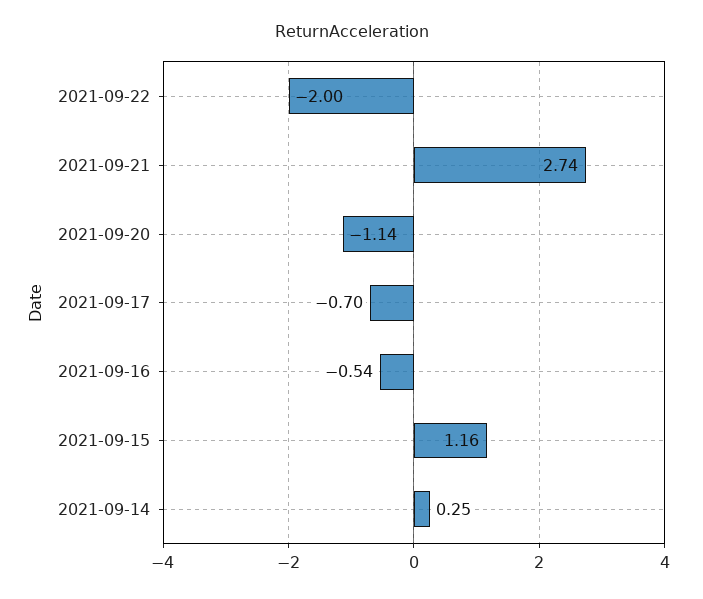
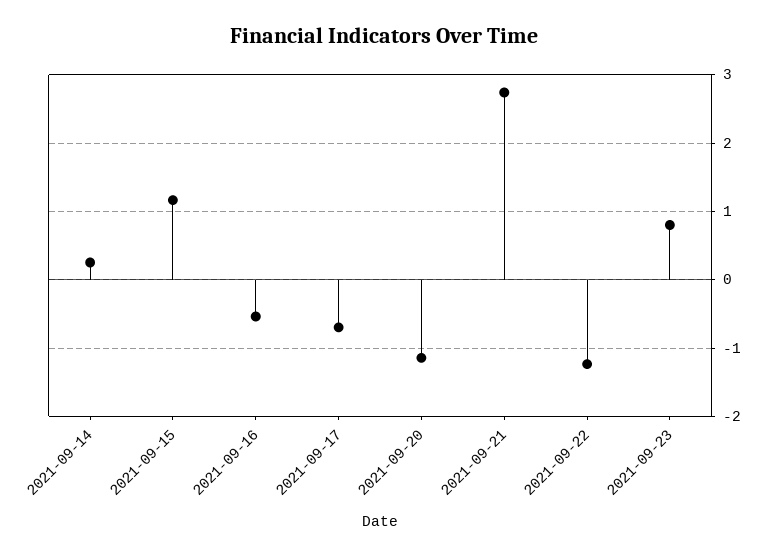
2021-09-22: -2 -> -1.2
2021-09-23: none -> 0.8

